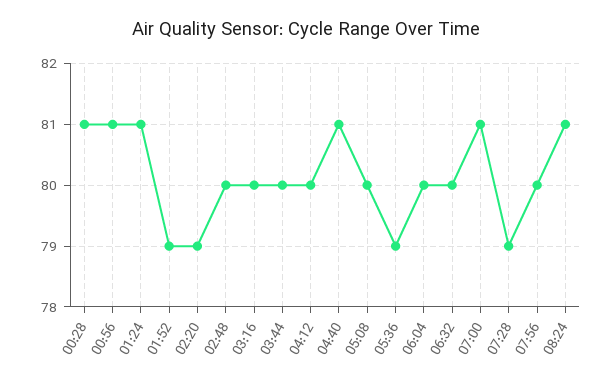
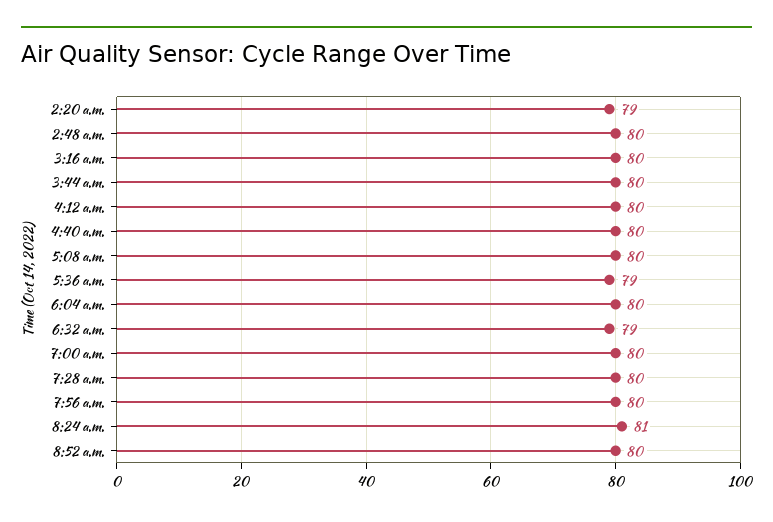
00:28: 81 -> none
00:56: 81 -> none
01:24: 81 -> none
01:52: 79 -> none
04:40: 81 -> 80
06:32: 80 -> 79
07:00: 81 -> 80
07:28: 79 -> 80
8:52 a.m.: none -> 80

